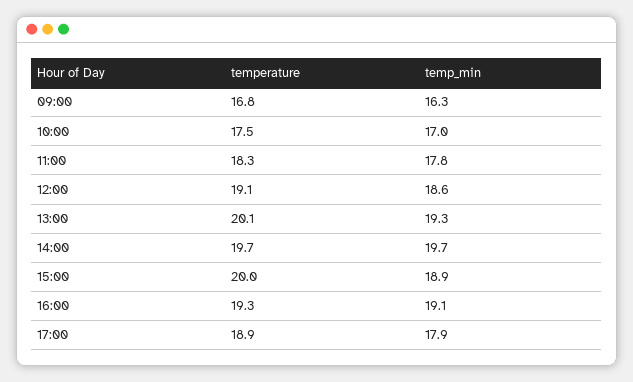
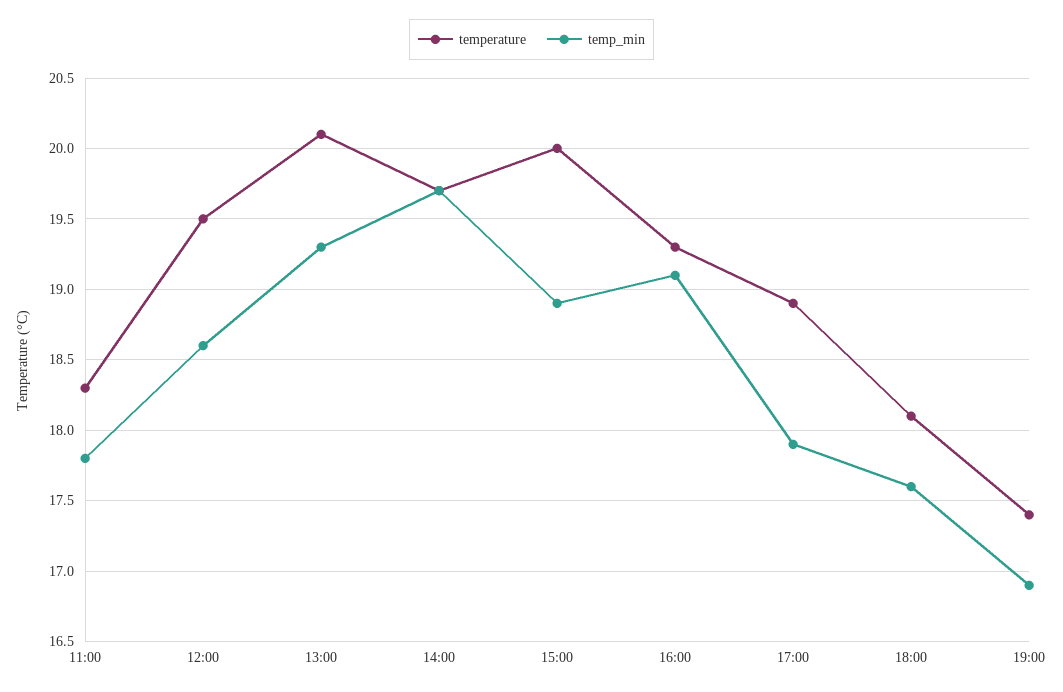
temperature, 09:00: 16.8 -> none
temp_min, 09:00: 16.3 -> none
temperature, 10:00: 17.5 -> none
temp_min, 10:00: 17 -> none
temperature, 12:00: 19.1 -> 19.5
temperature, 18:00: none -> 18.1
temp_min, 18:00: none -> 17.6
temperature, 19:00: none -> 17.4
temp_min, 19:00: none -> 16.9

